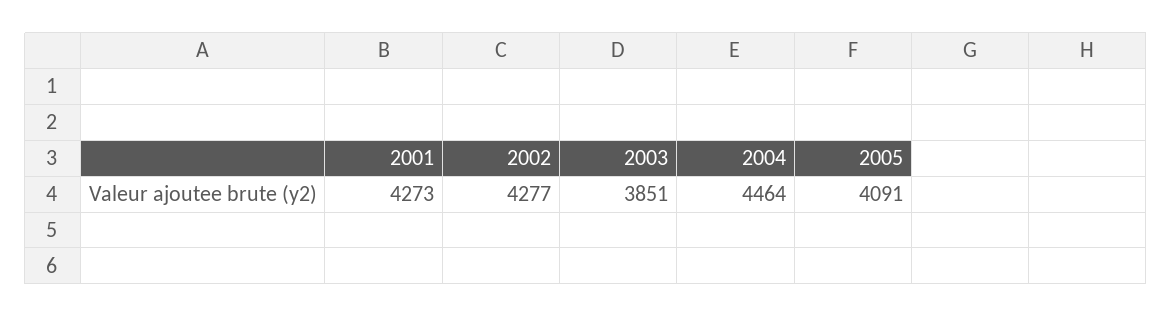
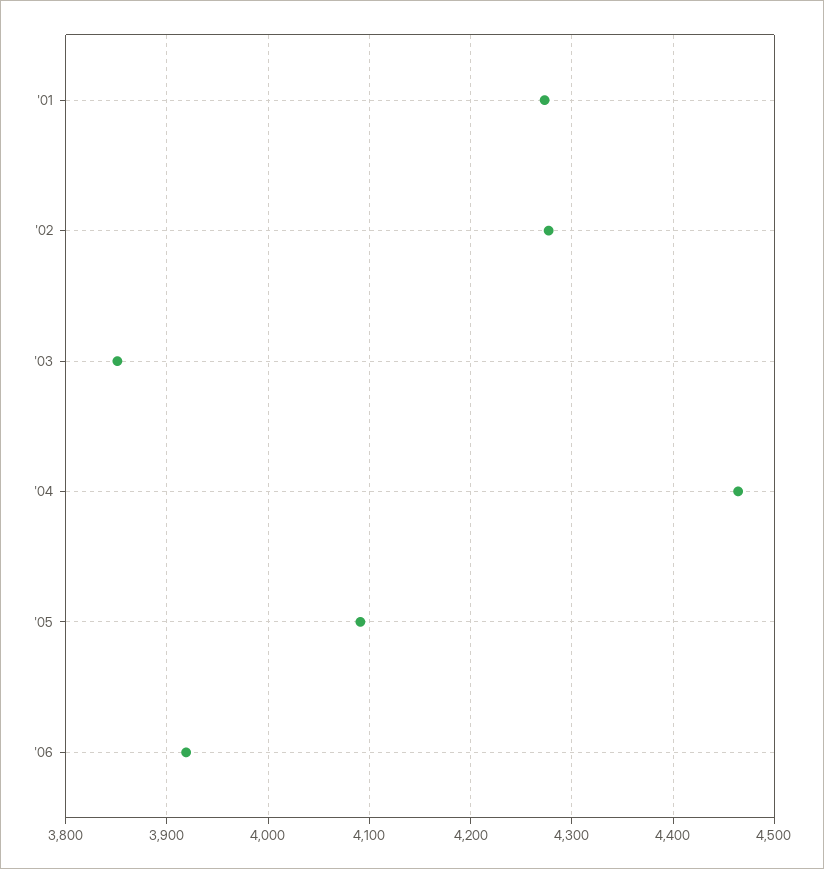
'06: none -> 3920

